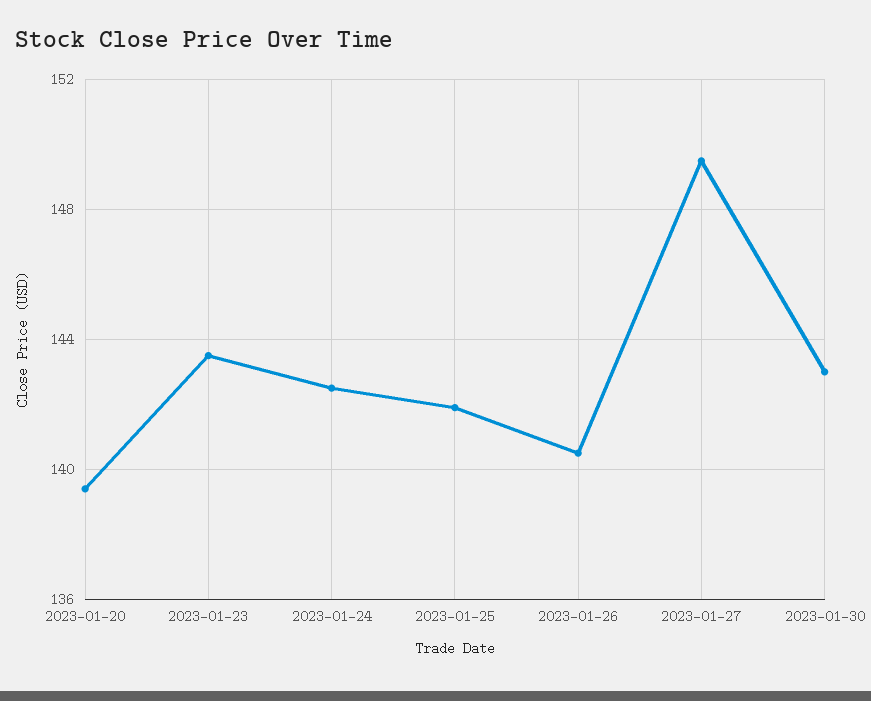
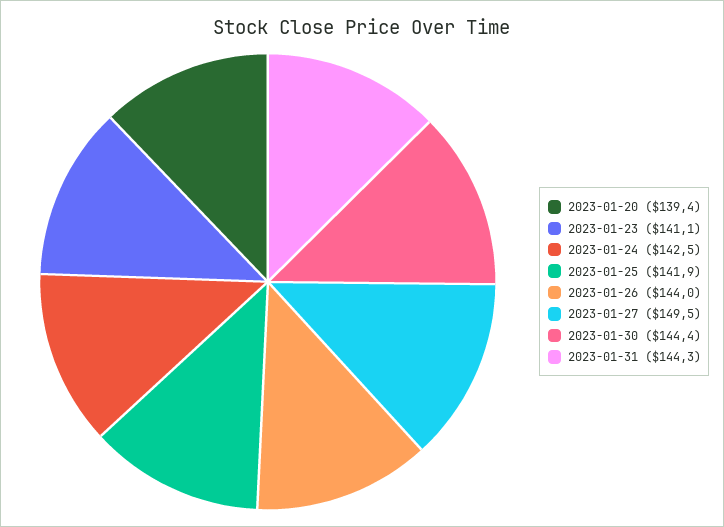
2023-01-23: 143.5 -> 141.1
2023-01-26: 140.5 -> 144
2023-01-30: 143 -> 144.4
2023-01-31: none -> 144.3

